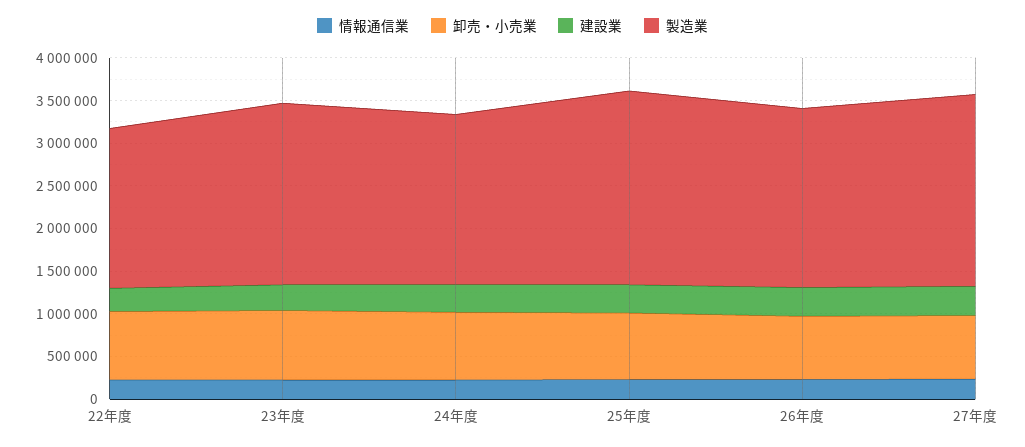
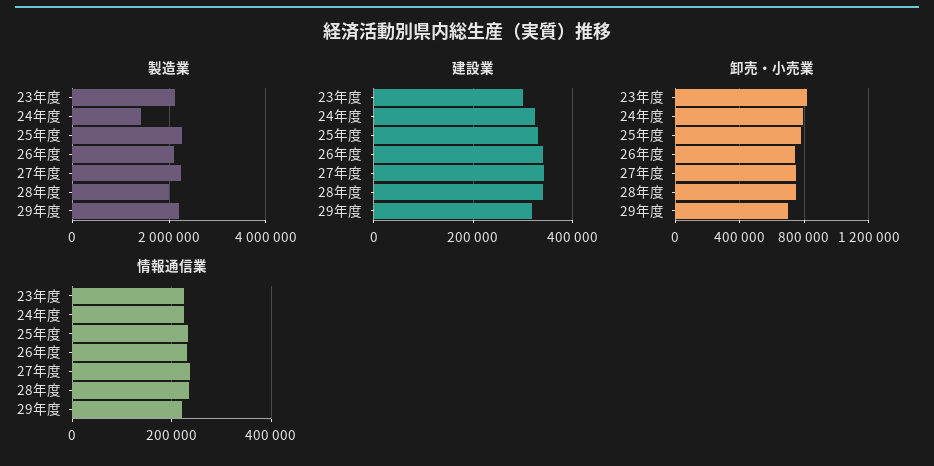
情報通信業, 22年度: 200000 -> none
卸売・小売業, 22年度: 800000 -> none
建設業, 22年度: 300000 -> none
製造業, 22年度: 1900000 -> none
製造業, 24年度: 2000000 -> 1400000
製造業, 28年度: none -> 2000000
製造業, 29年度: none -> 2200000
建設業, 28年度: none -> 340000
建設業, 29年度: none -> 320000
卸売・小売業, 28年度: none -> 750000
卸売・小売業, 29年度: none -> 700000
情報通信業, 28年度: none -> 240000
情報通信業, 29年度: none -> 220000

